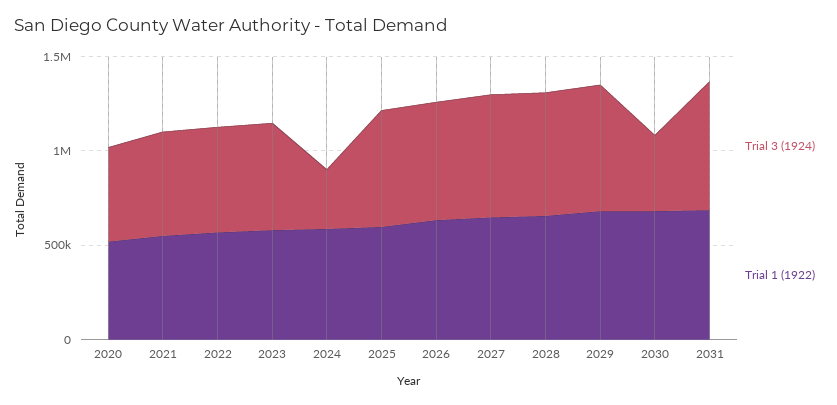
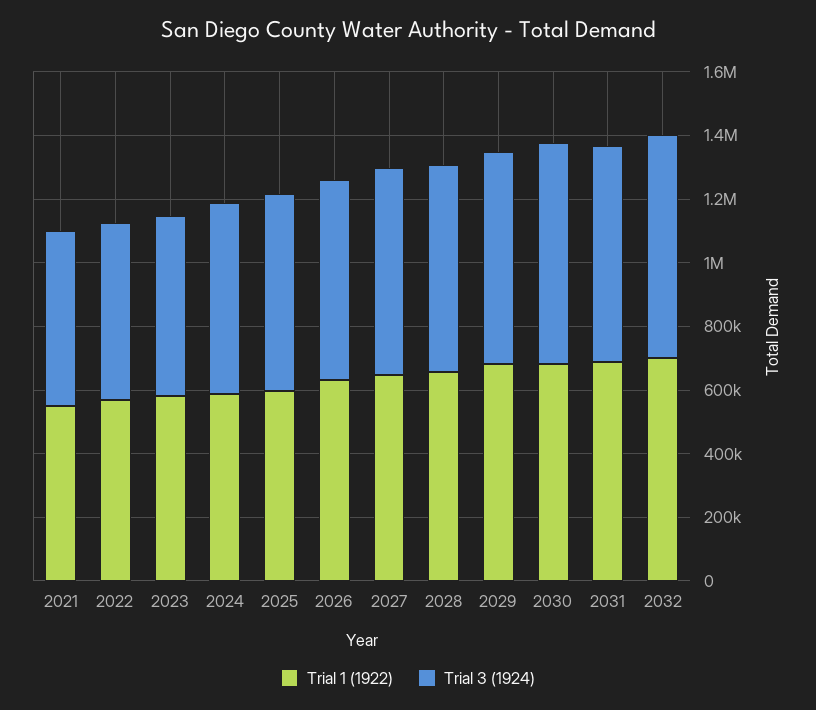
Trial 3 (1924), 2020: 500000 -> none
Trial 1 (1922), 2020: 500000 -> none
Trial 3 (1924), 2024: 300000 -> 600000
Trial 3 (1924), 2030: 400000 -> 700000
Trial 1 (1922), 2032: none -> 700000
Trial 3 (1924), 2032: none -> 700000

